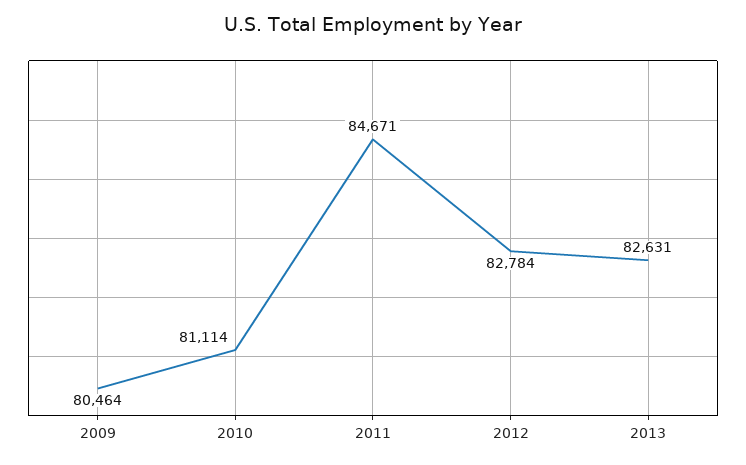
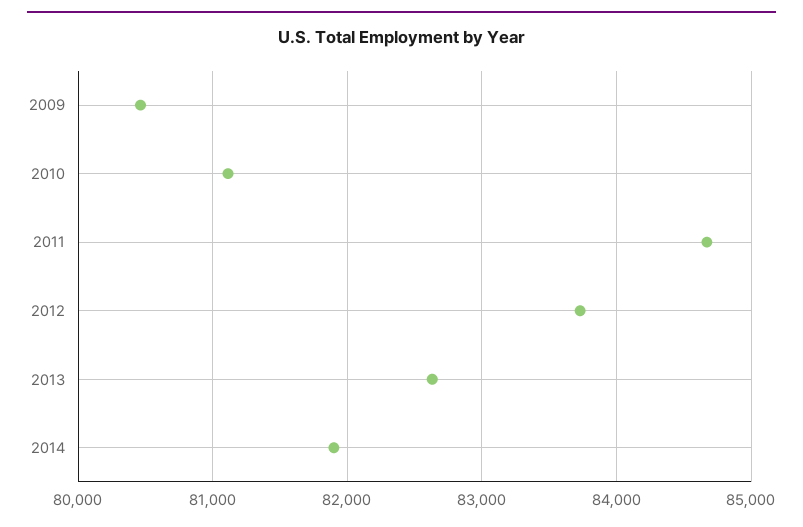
2012: 82784 -> 83700
2014: none -> 81900

